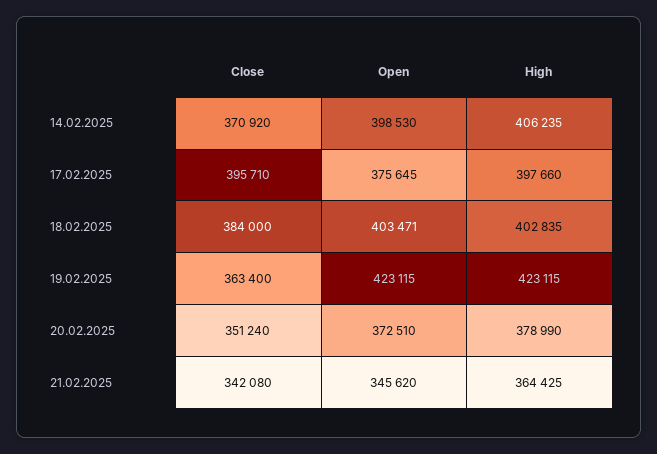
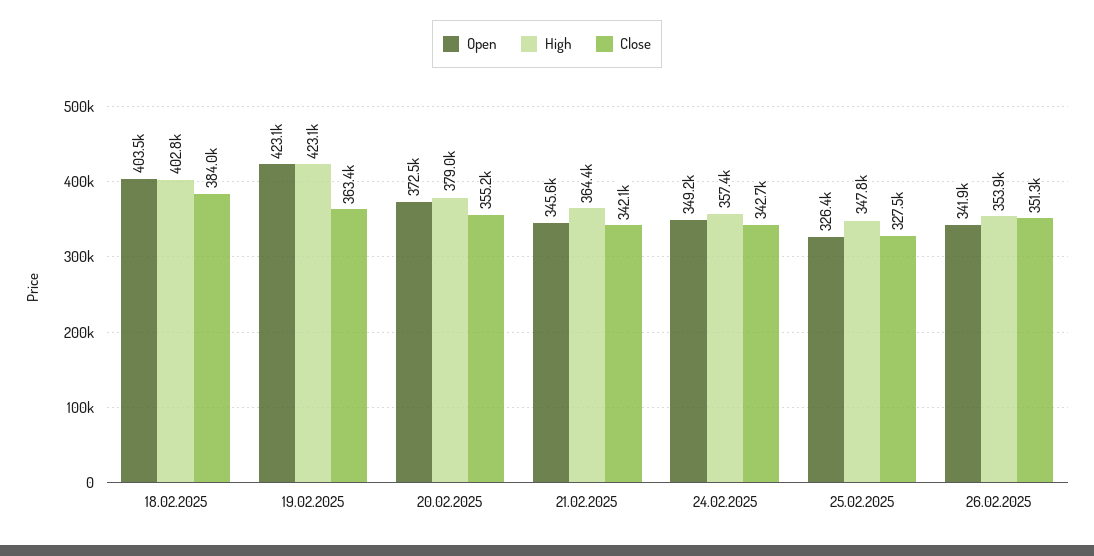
Close, 14.02.2025: 370920 -> none
Open, 14.02.2025: 398530 -> none
High, 14.02.2025: 406235 -> none
Close, 17.02.2025: 395710 -> none
Open, 17.02.2025: 375645 -> none
High, 17.02.2025: 397660 -> none
Close, 20.02.2025: 351240 -> 355200
Open, 24.02.2025: none -> 349200
High, 24.02.2025: none -> 357400
Close, 24.02.2025: none -> 342700
Open, 25.02.2025: none -> 326400
High, 25.02.2025: none -> 347800
Close, 25.02.2025: none -> 327500
Open, 26.02.2025: none -> 341900
High, 26.02.2025: none -> 353900
Close, 26.02.2025: none -> 351300

